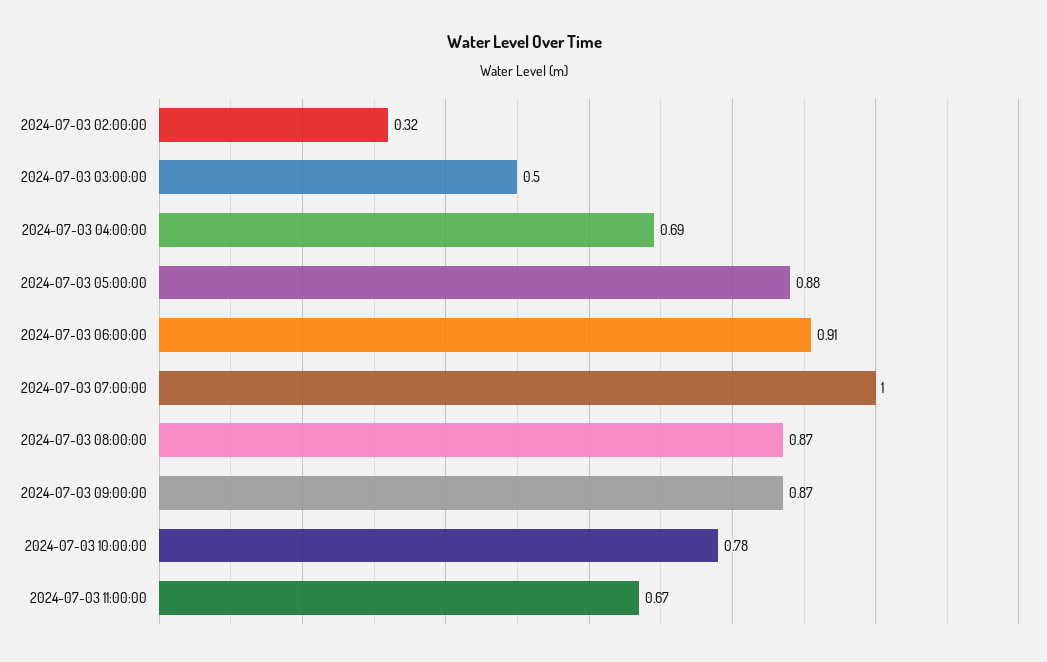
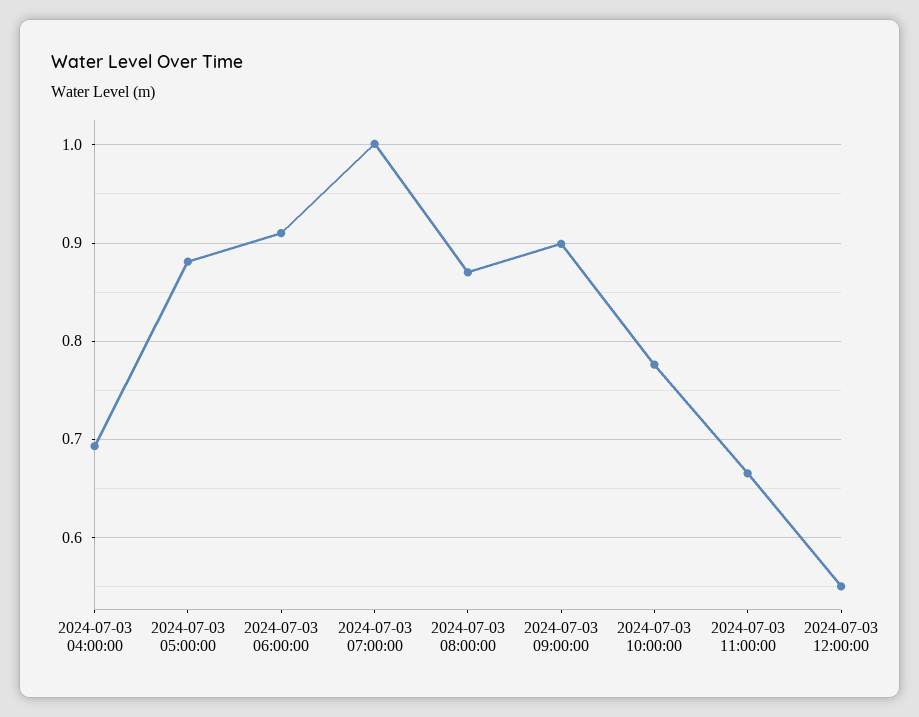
2024-07-03 02:00:00: 0.32 -> none
2024-07-03 03:00:00: 0.5 -> none
2024-07-03 09:00:00: 0.87 -> 0.9
2024-07-03 12:00:00: none -> 0.55

